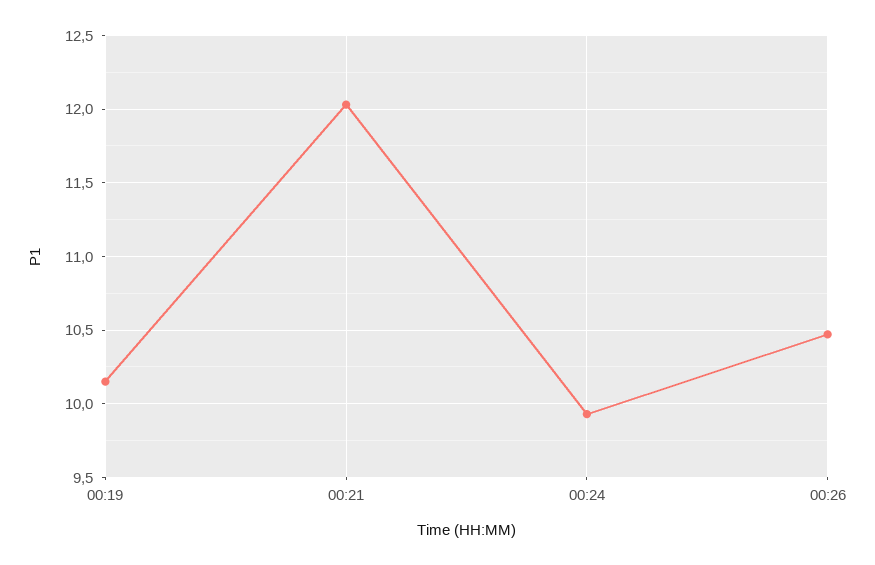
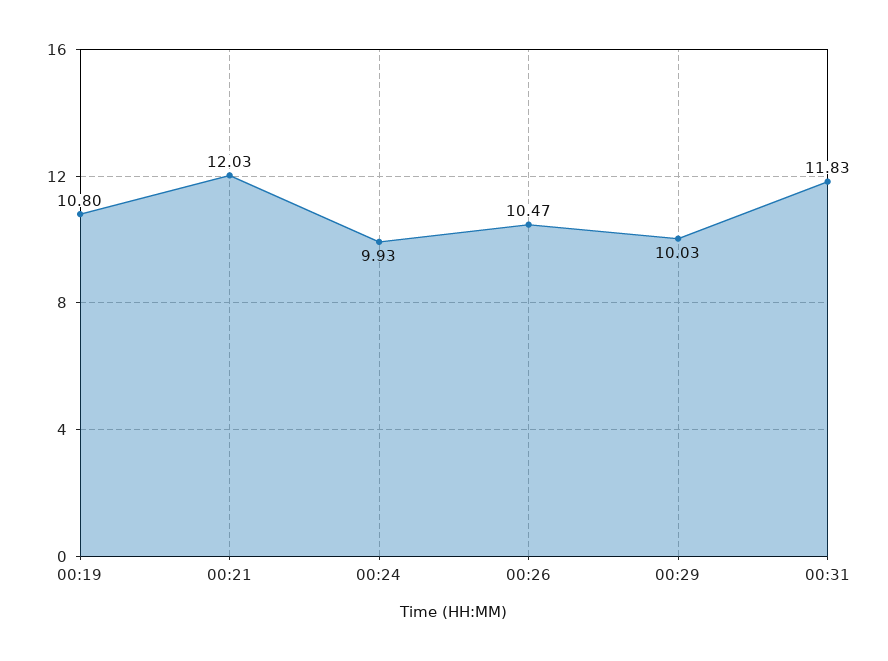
00:19: 10.15 -> 10.8
00:29: none -> 10.03
00:31: none -> 11.83

